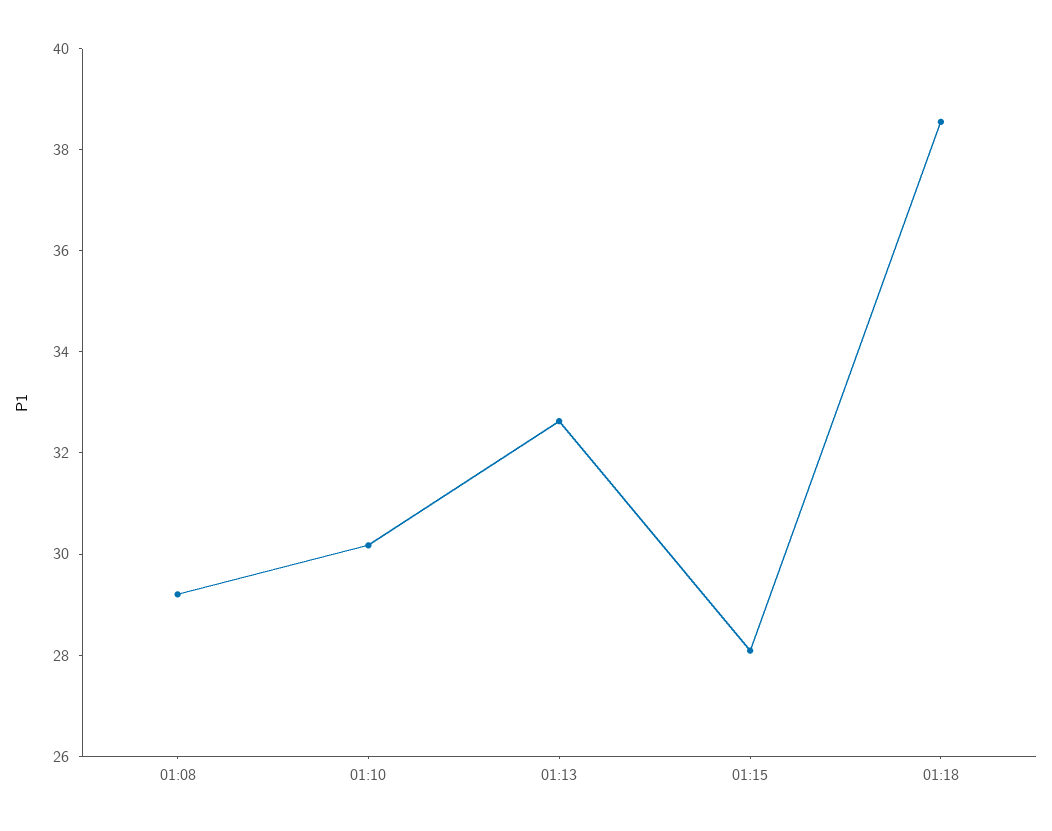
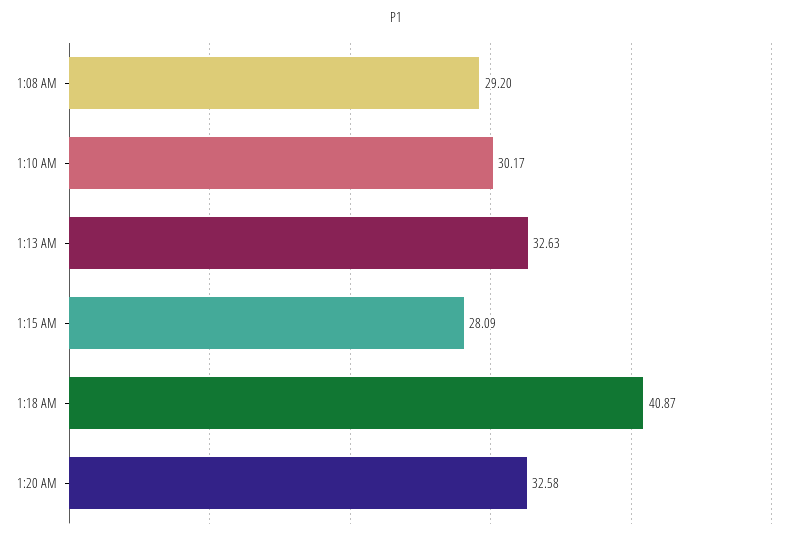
01:18: 38.5 -> 40.87
1:20 AM: none -> 32.58

